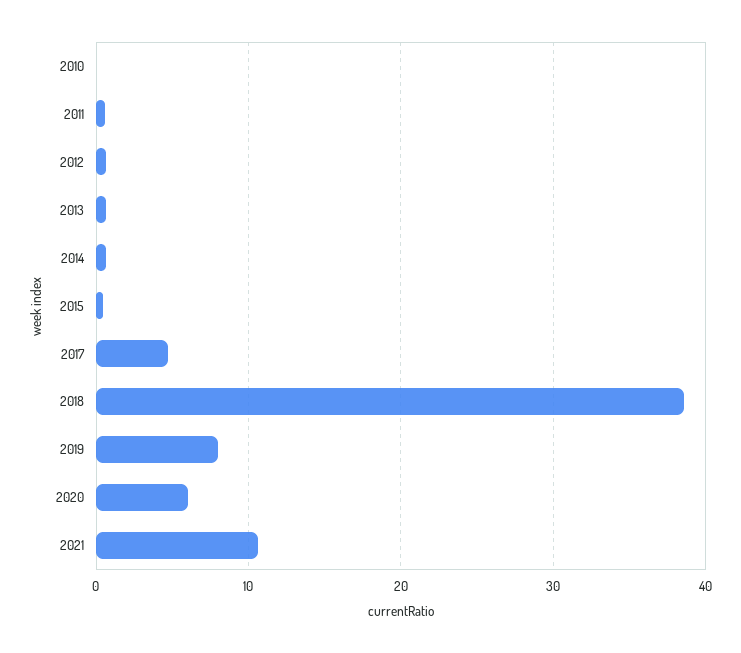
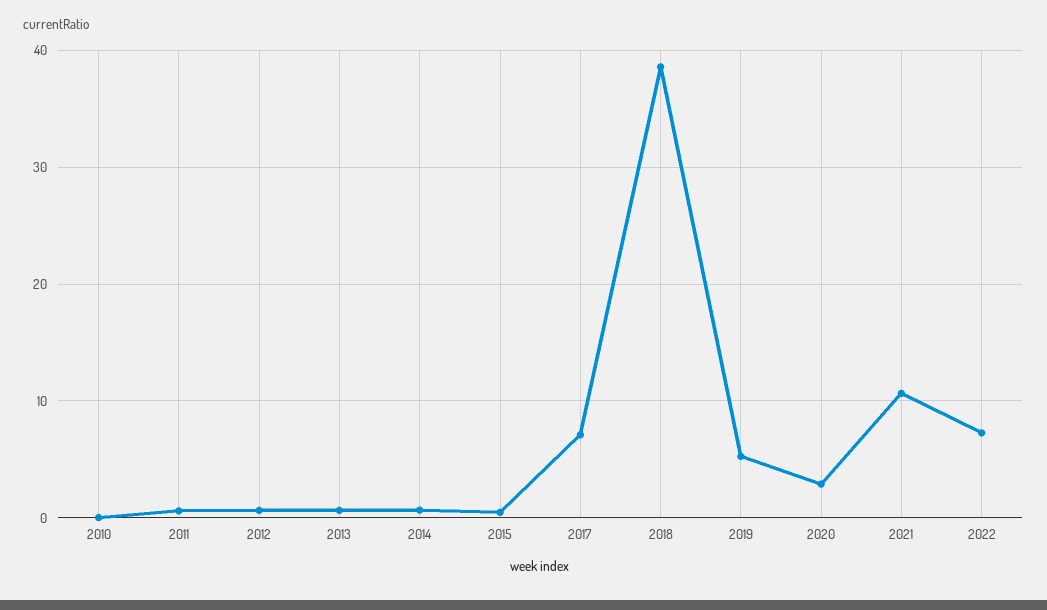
2017: 5 -> 7
2019: 8 -> 5
2020: 6 -> 3
2022: none -> 7

